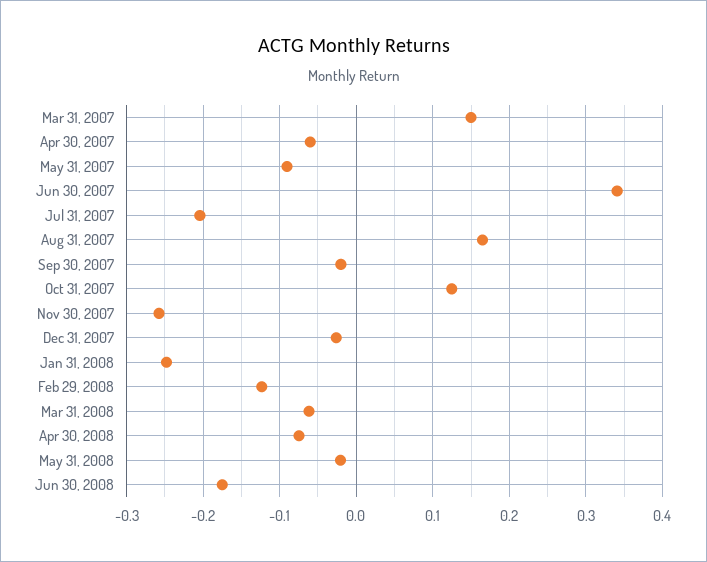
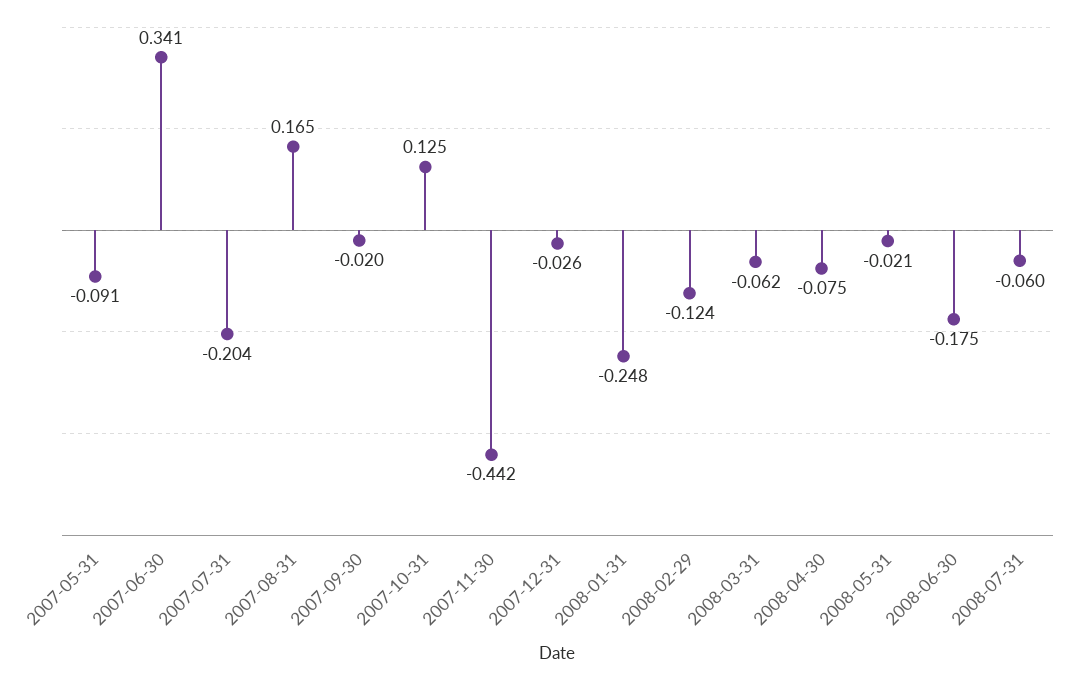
Mar 31, 2007: 0.15 -> none
Apr 30, 2007: -0.06 -> none
Nov 30, 2007: -0.26 -> -0.442
2008-07-31: none -> -0.06

